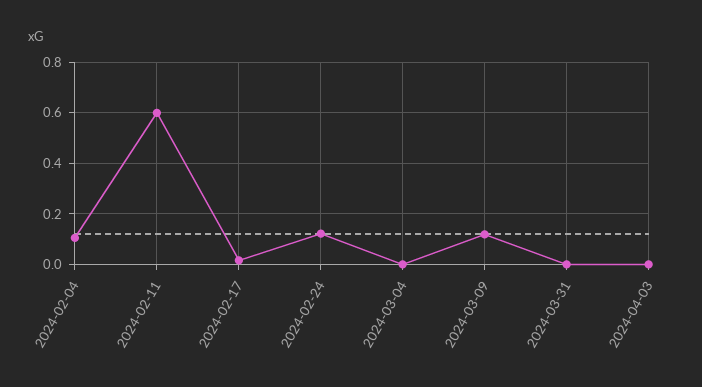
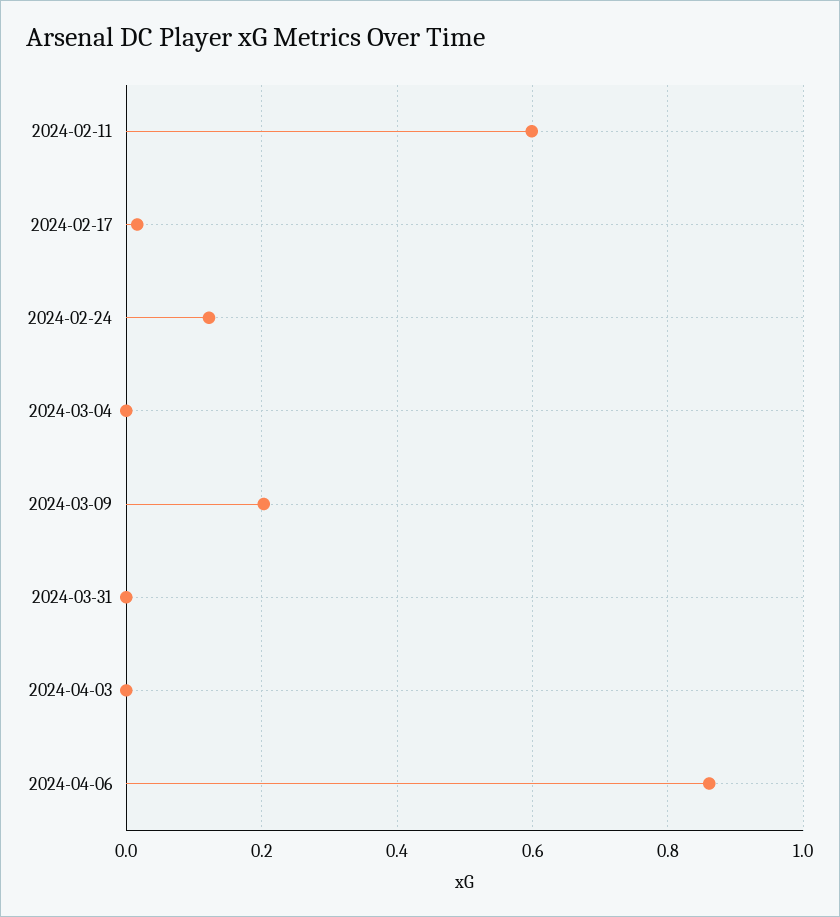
2024-02-04: 0.1 -> none
2024-03-09: 0.125 -> 0.2
2024-04-06: none -> 0.86

